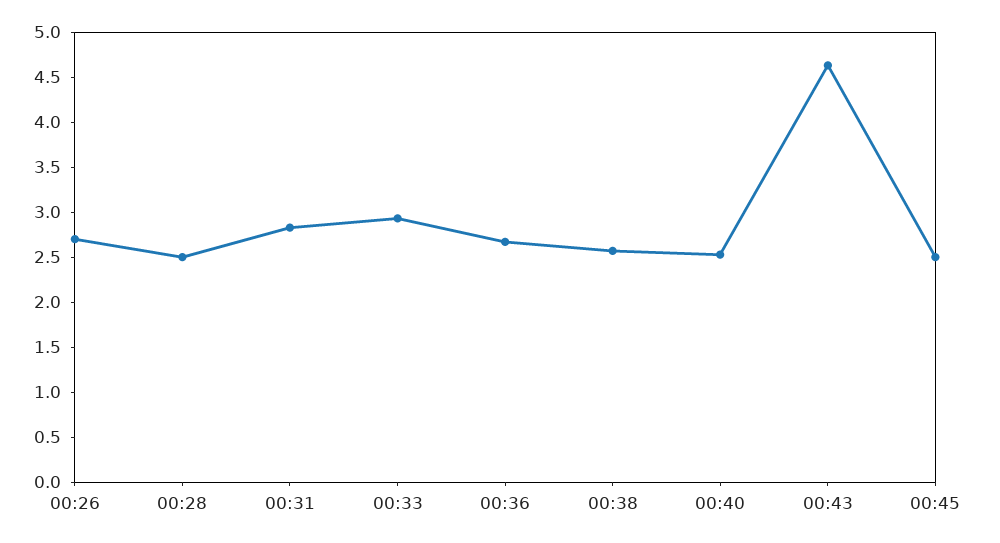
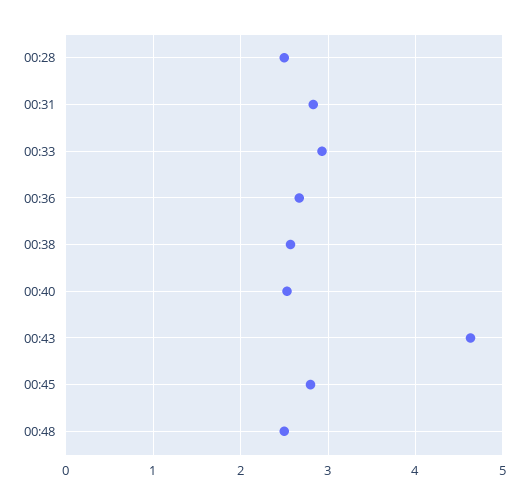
00:26: 2.7 -> none
00:45: 2.5 -> 2.8
00:48: none -> 2.5

